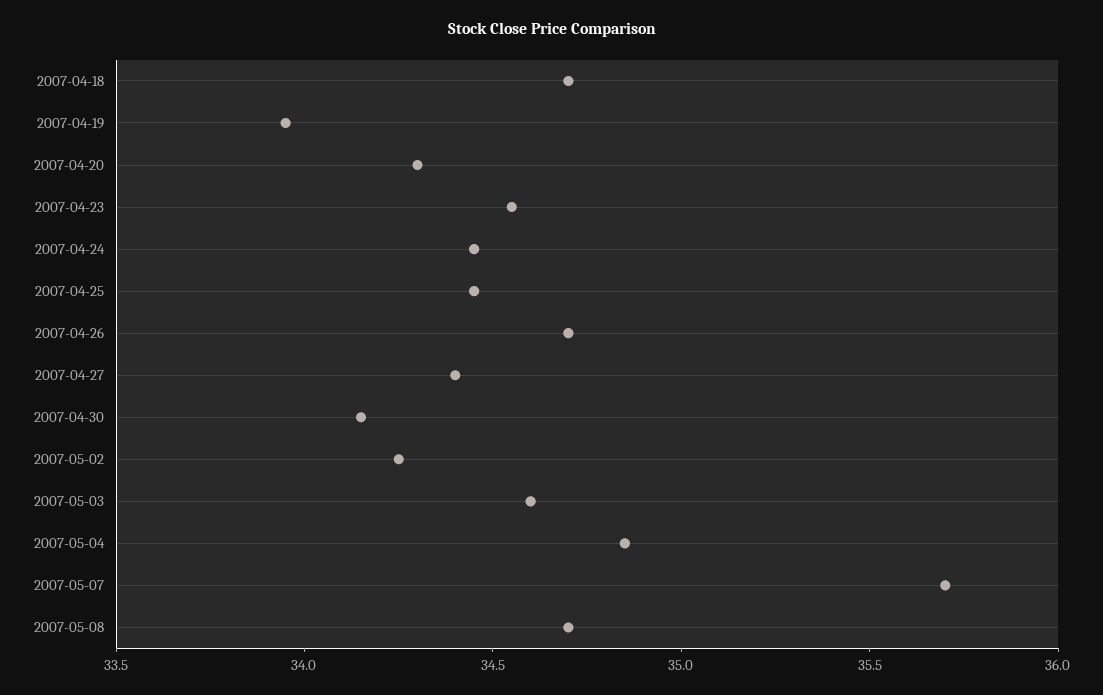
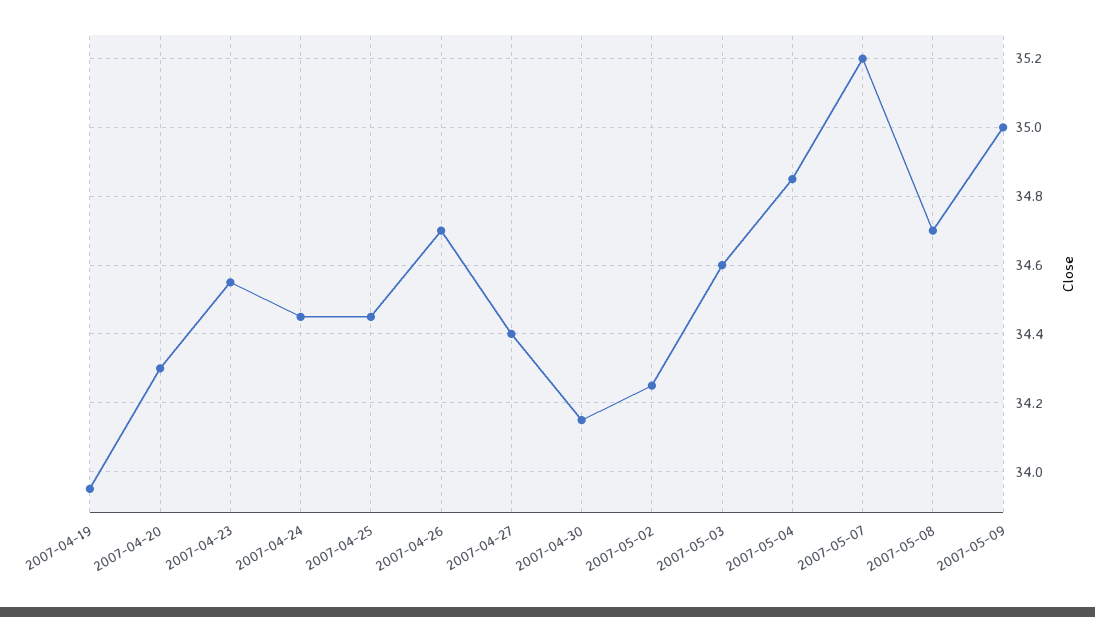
2007-04-18: 34.7 -> none
2007-05-07: 35.7 -> 35.2
2007-05-09: none -> 35

